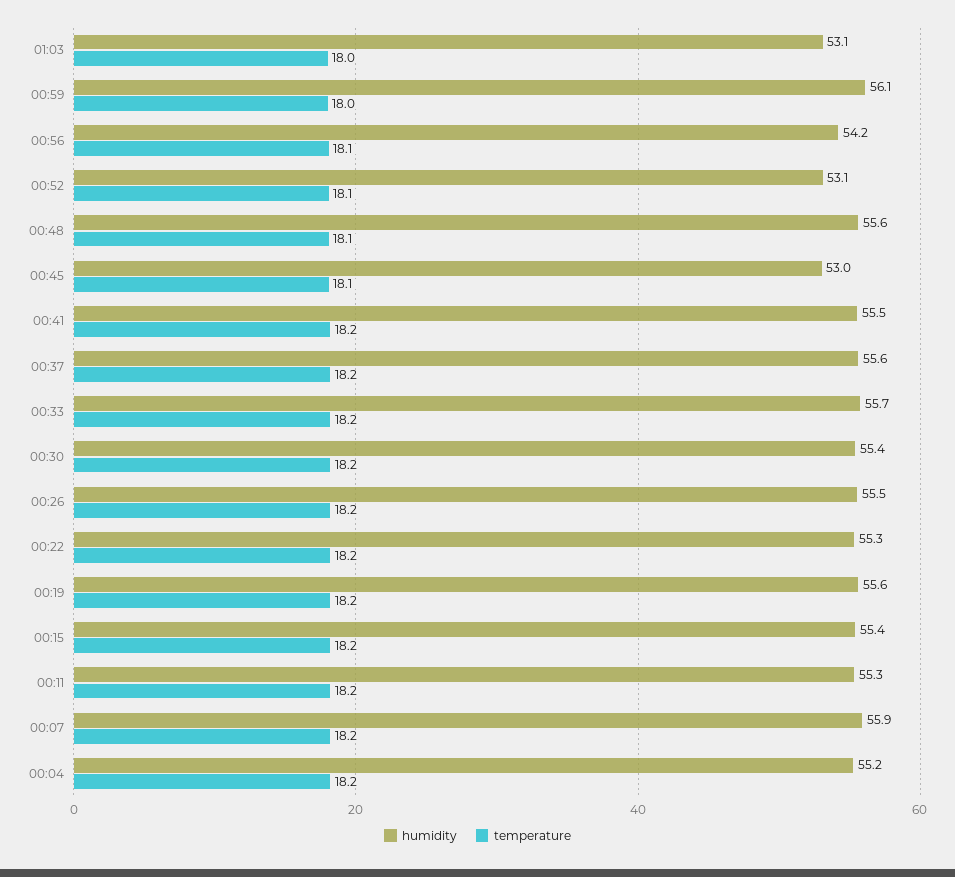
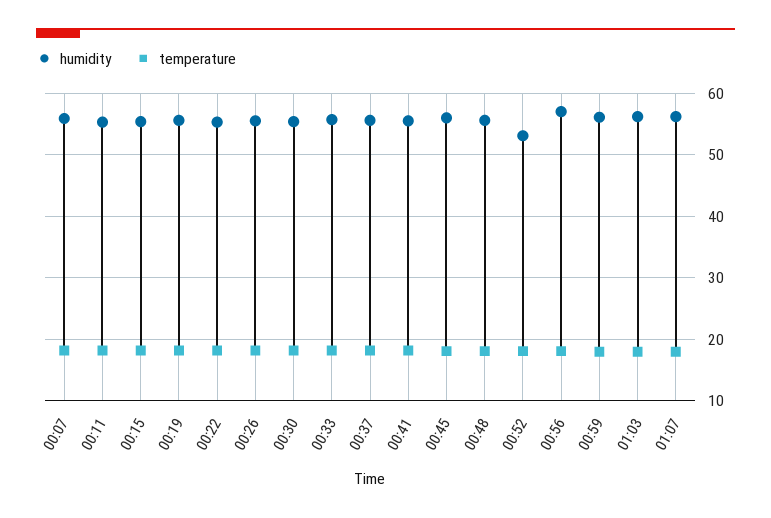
humidity, 01:03: 53.1 -> 56
humidity, 00:56: 54.2 -> 57
humidity, 00:45: 53 -> 56
humidity, 00:04: 55.2 -> none
temperature, 00:04: 18.2 -> none
humidity, 01:07: none -> 56
temperature, 01:07: none -> 18

